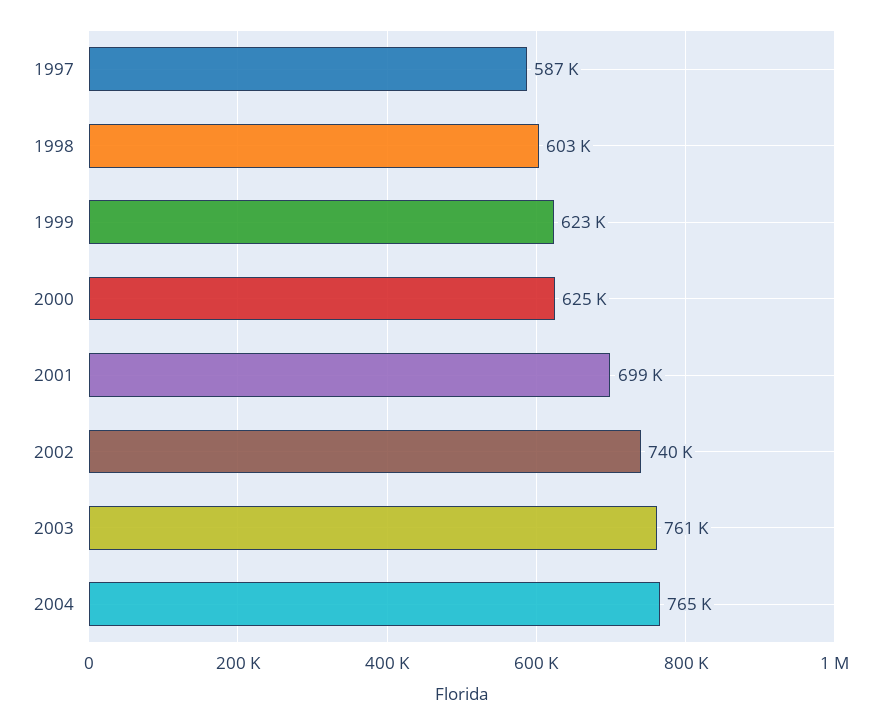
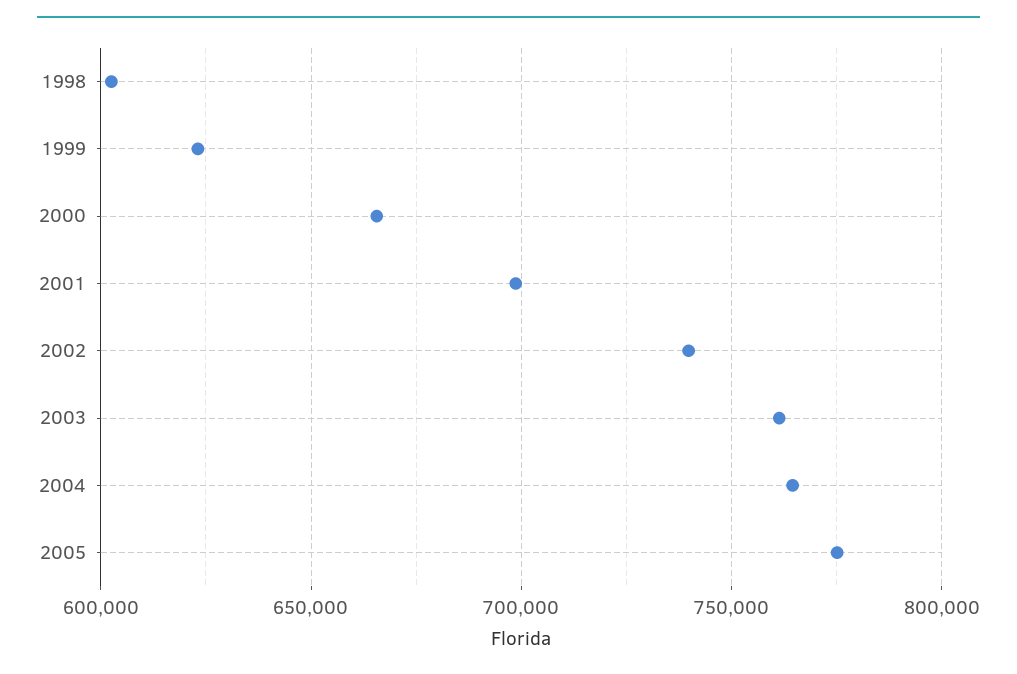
1997: 587000 -> none
2000: 625000 -> 665000
2005: none -> 775000

